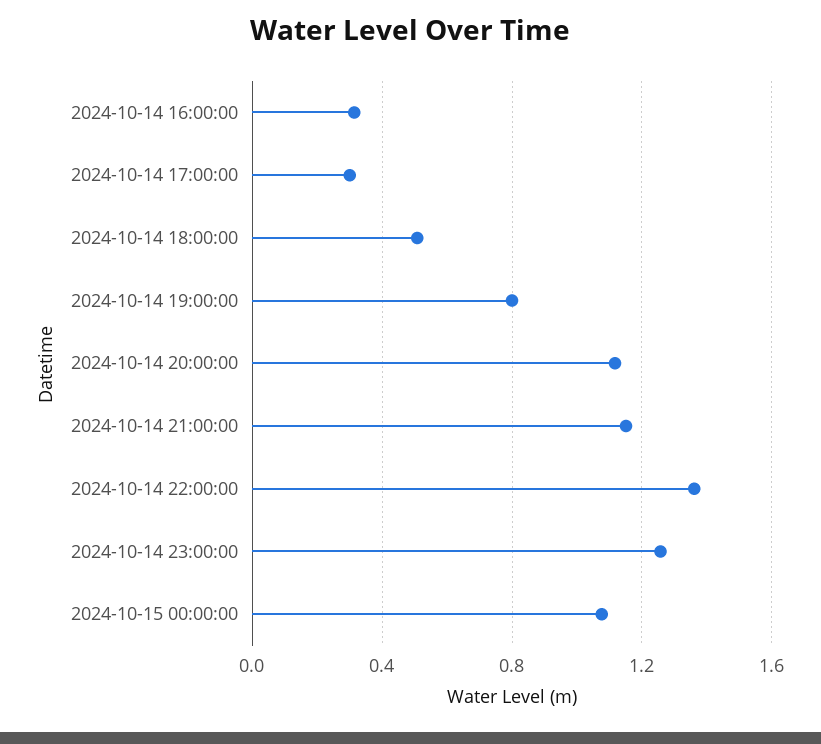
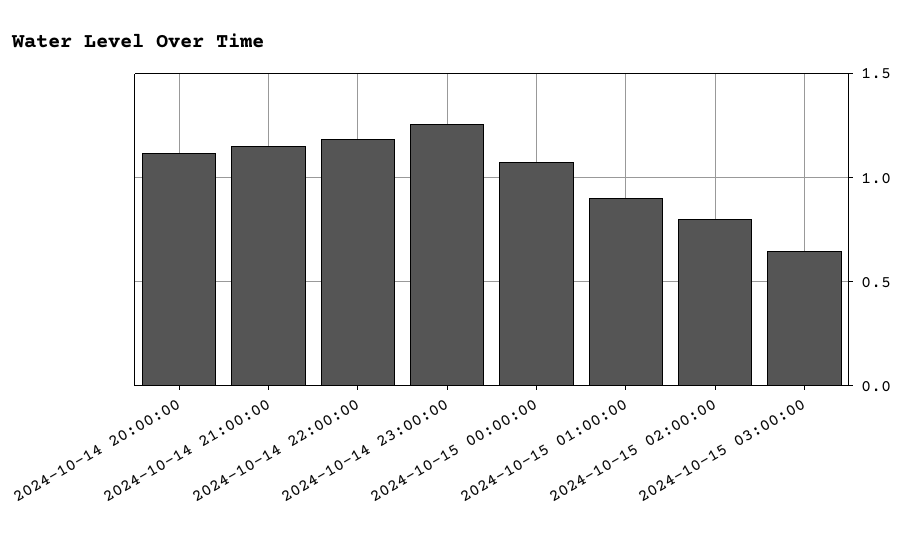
2024-10-14 16:00:00: 0.3 -> none
2024-10-14 17:00:00: 0.3 -> none
2024-10-14 18:00:00: 0.5 -> none
2024-10-14 19:00:00: 0.8 -> none
2024-10-14 22:00:00: 1.35 -> 1.2
2024-10-15 01:00:00: none -> 0.9
2024-10-15 02:00:00: none -> 0.8
2024-10-15 03:00:00: none -> 0.65

